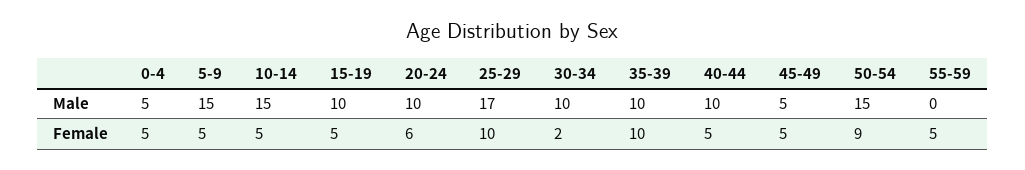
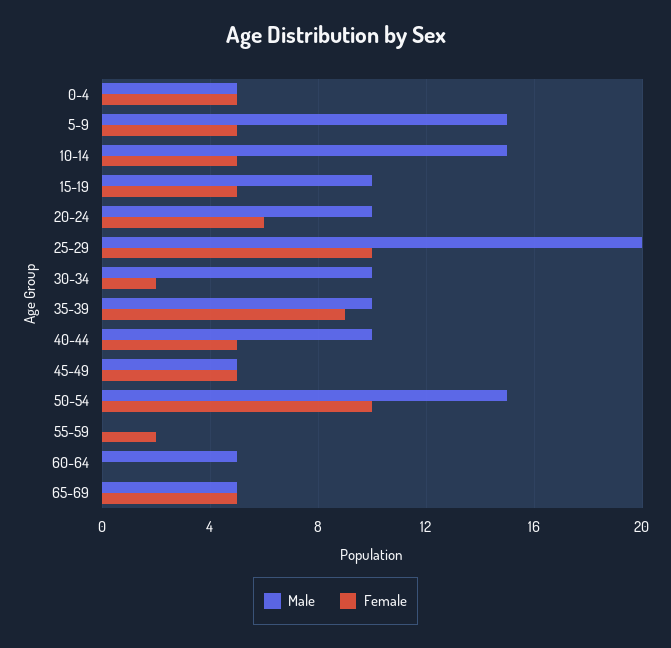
Male, 25-29: 17 -> 20
Female, 35-39: 10 -> 9
Female, 50-54: 9 -> 10
Female, 55-59: 5 -> 2
Male, 60-64: none -> 5
Female, 60-64: none -> 0
Male, 65-69: none -> 5
Female, 65-69: none -> 5

